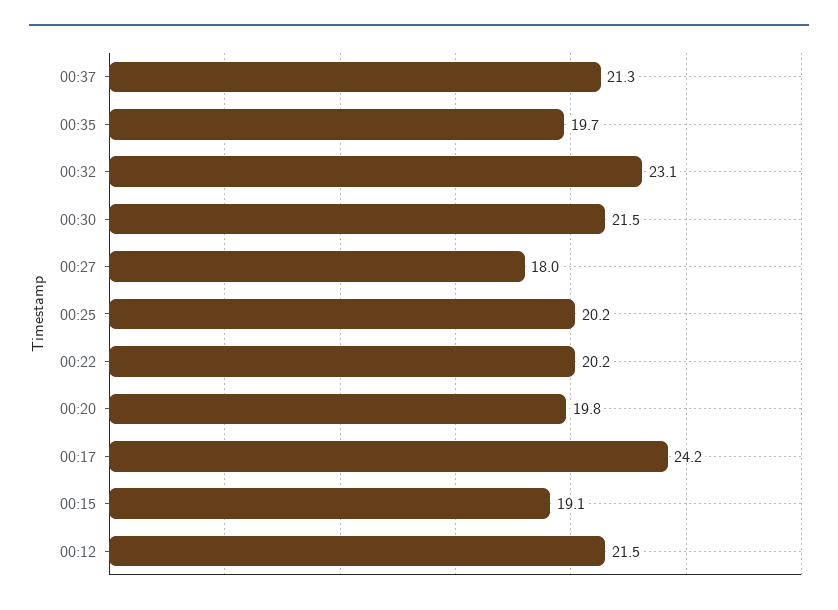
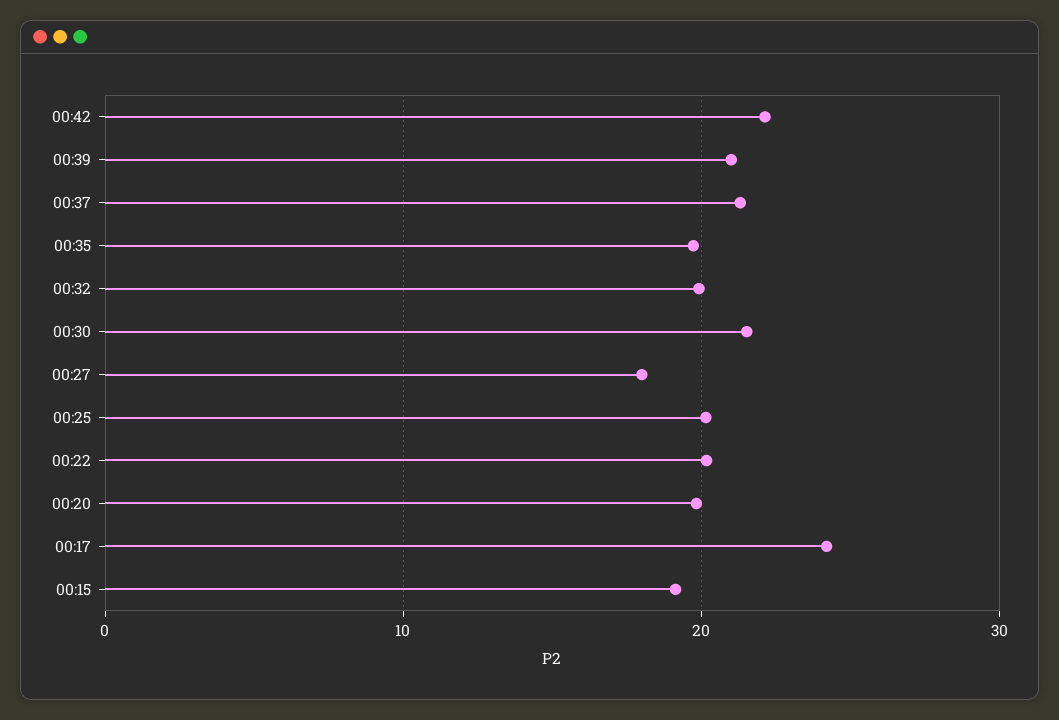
00:32: 23.1 -> 20
00:12: 21.5 -> none
00:42: none -> 22
00:39: none -> 21

